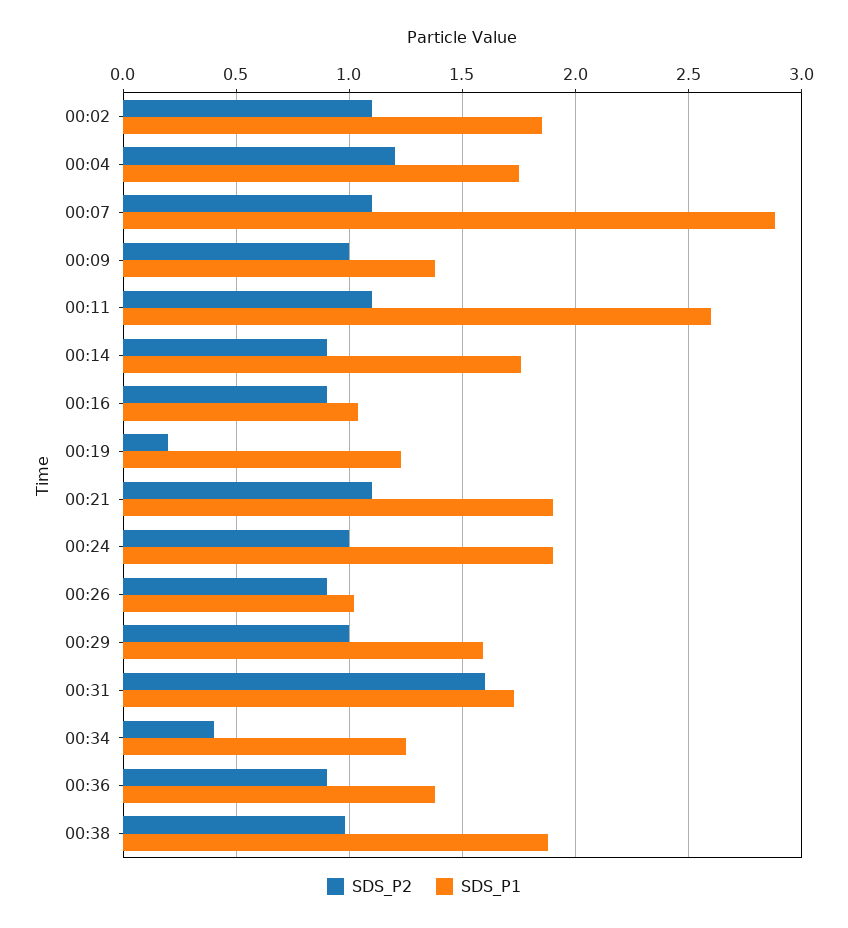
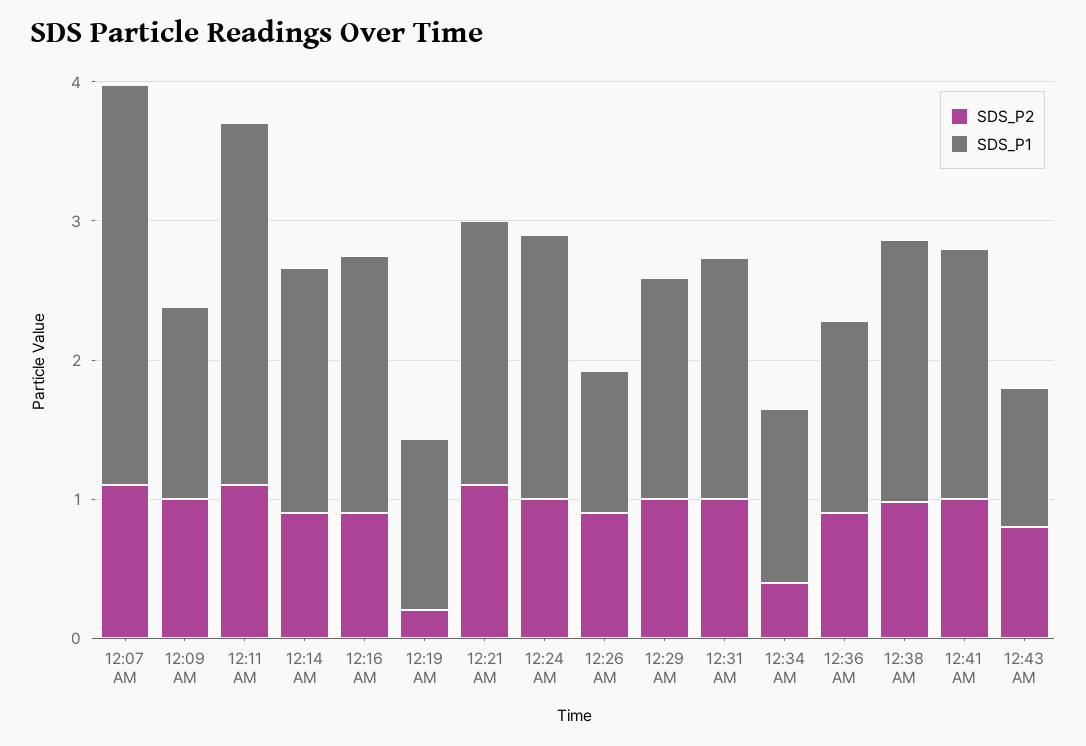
SDS_P2, 00:02: 1.1 -> none
SDS_P1, 00:02: 1.85 -> none
SDS_P2, 00:04: 1.2 -> none
SDS_P1, 00:04: 1.75 -> none
SDS_P1, 00:16: 1.05 -> 1.8
SDS_P2, 00:31: 1.6 -> 1
SDS_P2, 12:41 AM: none -> 1
SDS_P1, 12:41 AM: none -> 1.8
SDS_P2, 12:43 AM: none -> 0.8
SDS_P1, 12:43 AM: none -> 1

